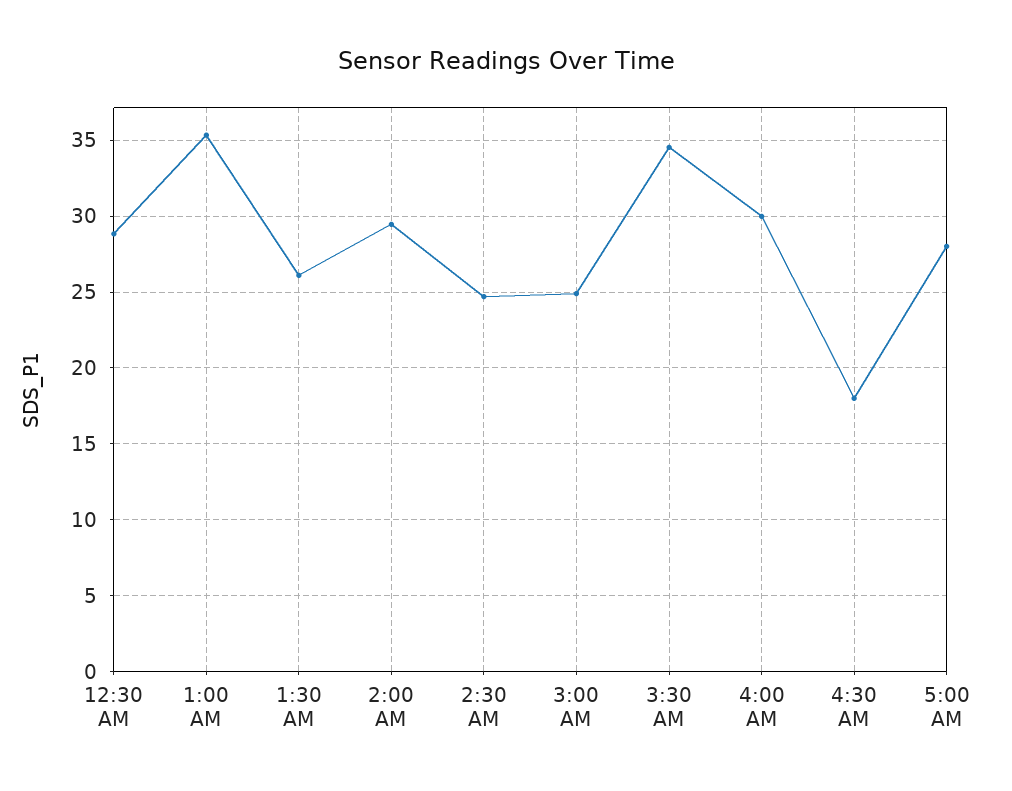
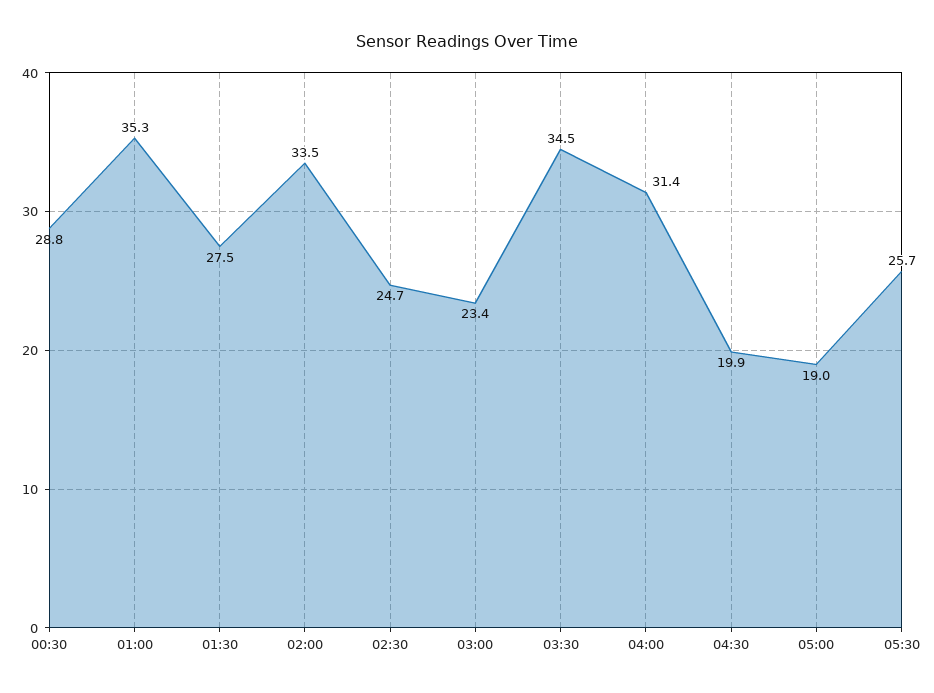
1:30 AM: 26 -> 27.5
2:00 AM: 29.5 -> 33.5
3:00 AM: 25 -> 23.4
4:00 AM: 30 -> 31.4
4:30 AM: 18 -> 19.9
5:00 AM: 28 -> 19
05:30: none -> 25.7

